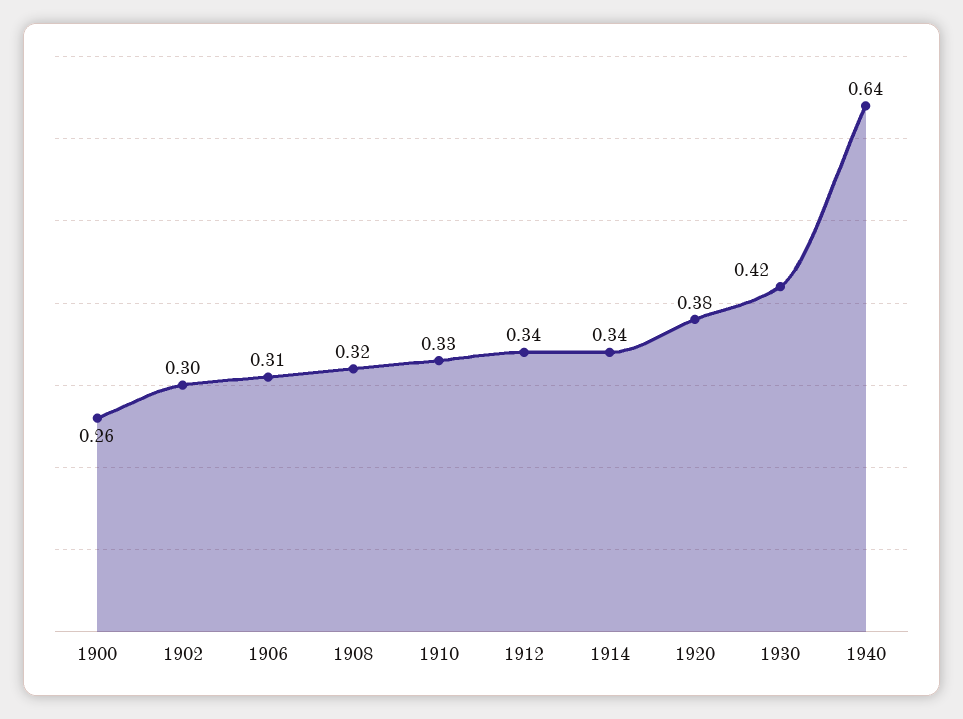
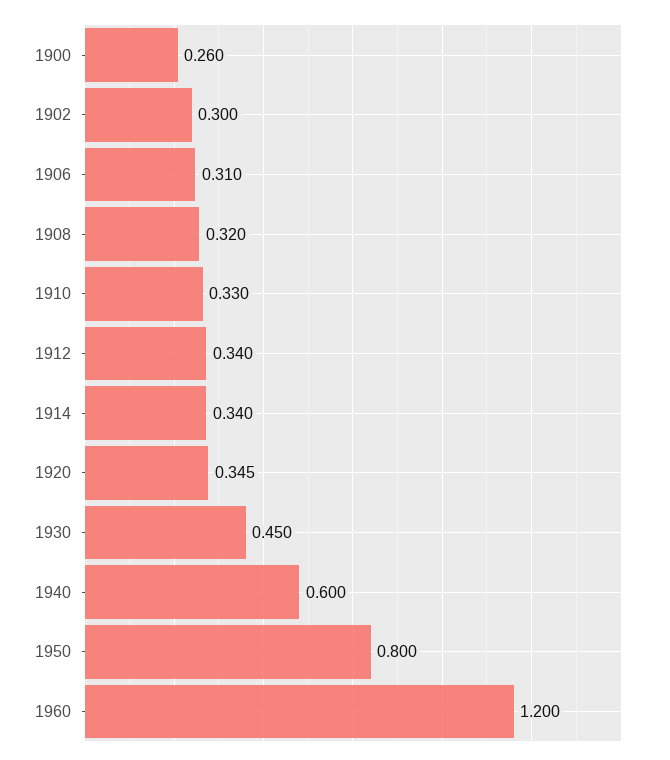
1920: 0.38 -> 0.345
1930: 0.42 -> 0.45
1940: 0.64 -> 0.6
1950: none -> 0.8
1960: none -> 1.2

